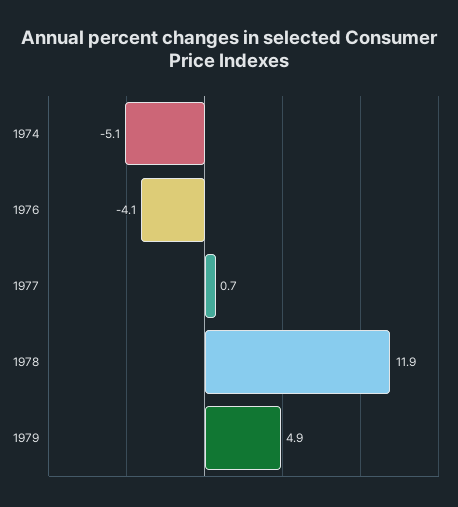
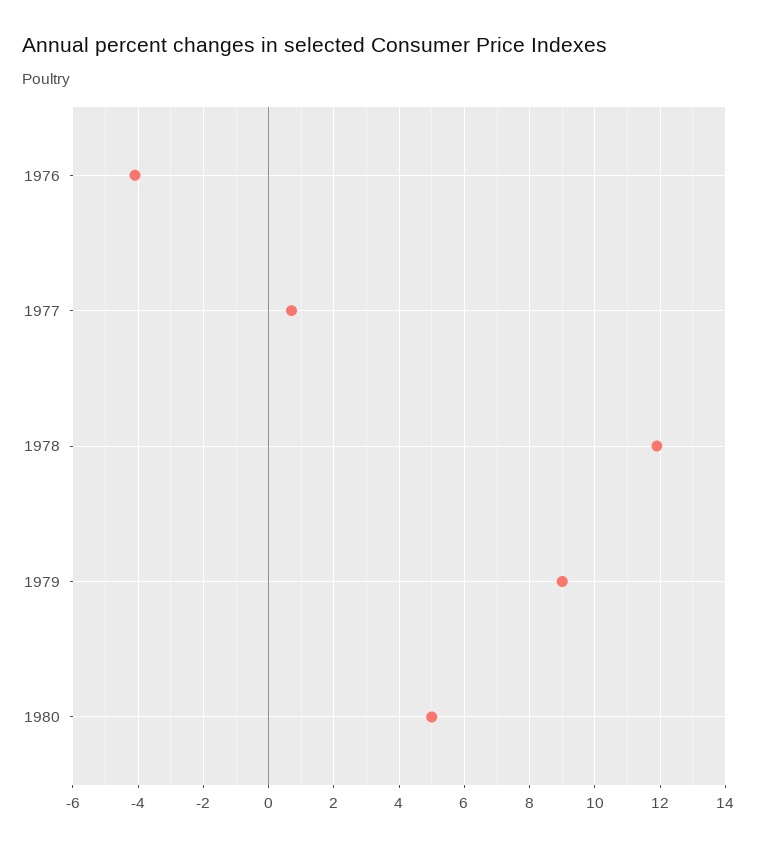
1974: -5.1 -> none
1979: 4.9 -> 9
1980: none -> 5

